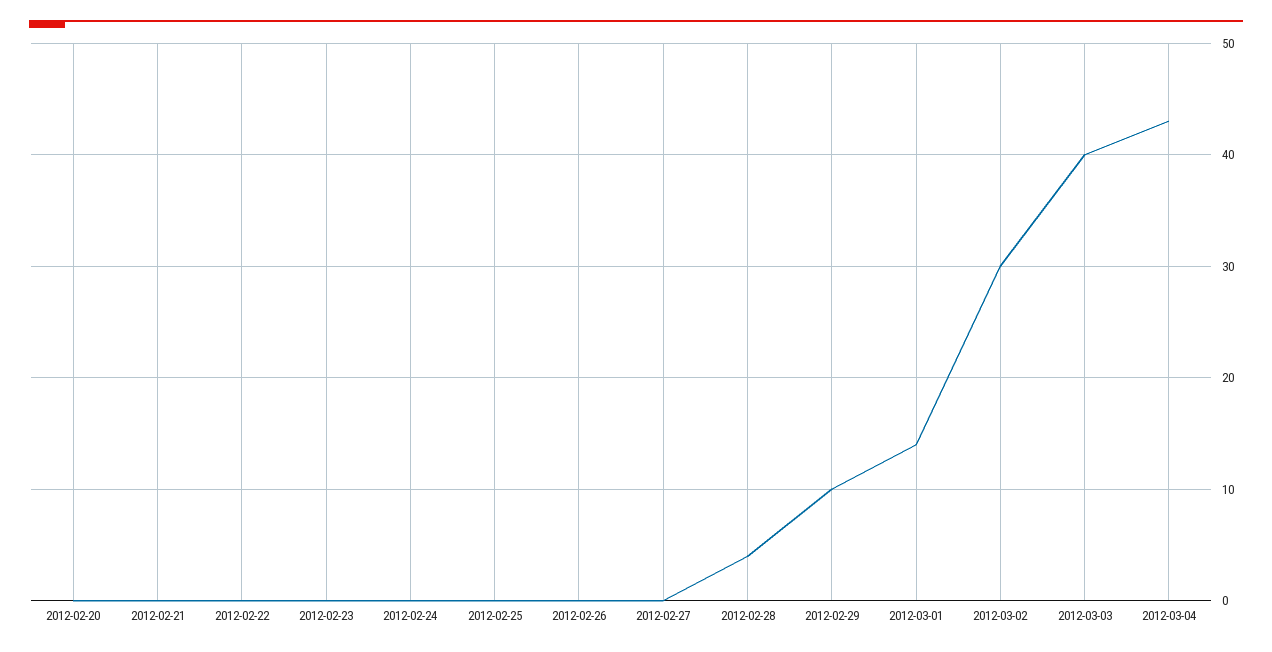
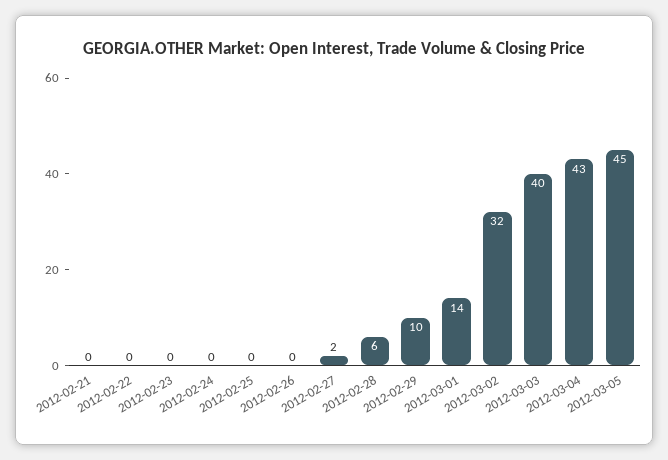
2012-02-20: 0 -> none
2012-02-27: 0 -> 2
2012-02-28: 4 -> 6
2012-03-02: 30 -> 32
2012-03-05: none -> 45

